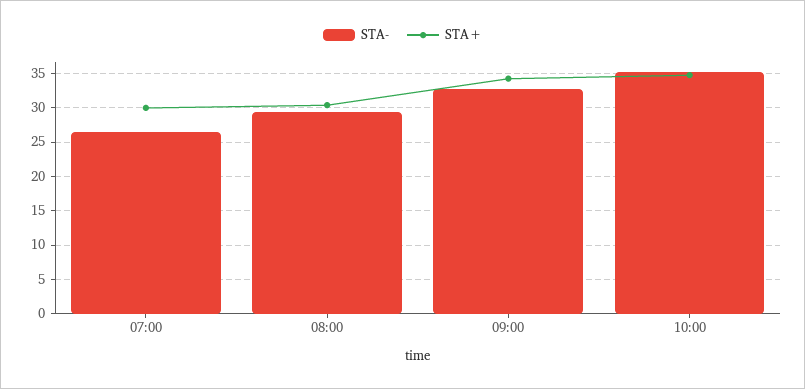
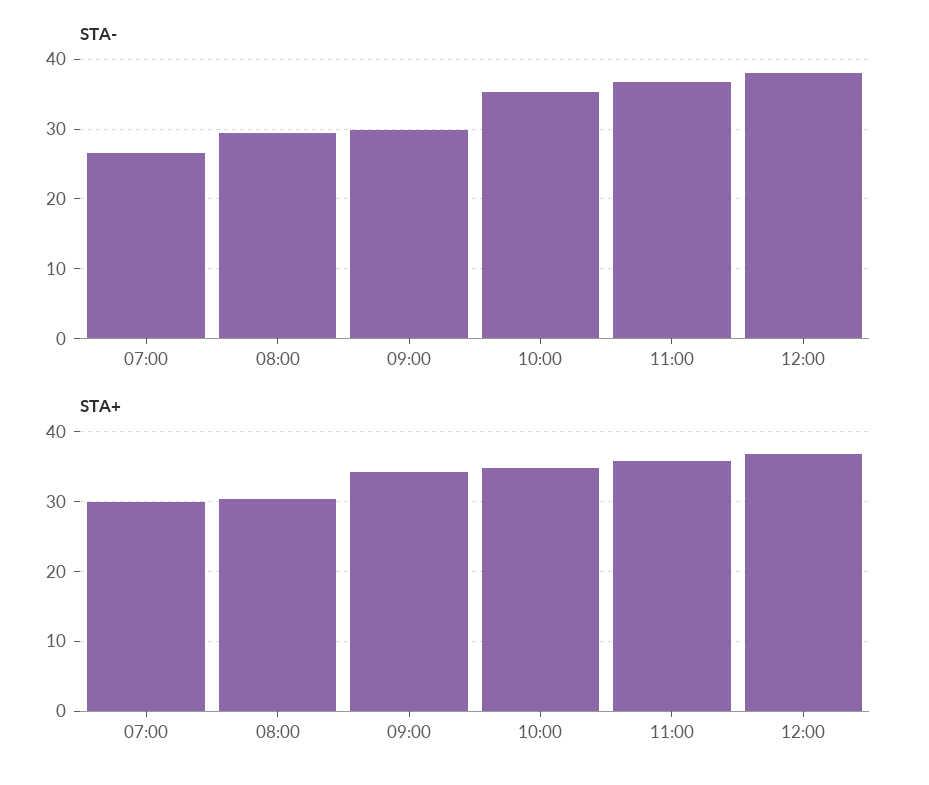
STA-, 09:00: 33 -> 30
STA-, 11:00: none -> 37
STA-, 12:00: none -> 38
STA+, 11:00: none -> 36
STA+, 12:00: none -> 37

